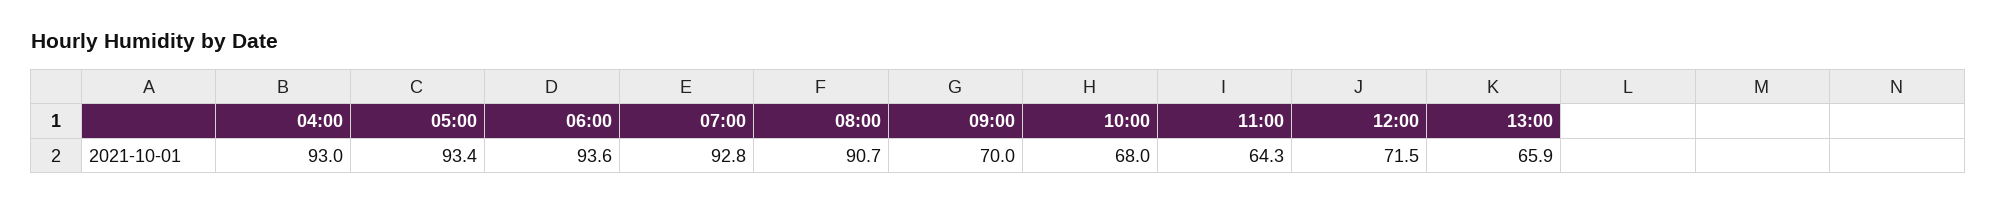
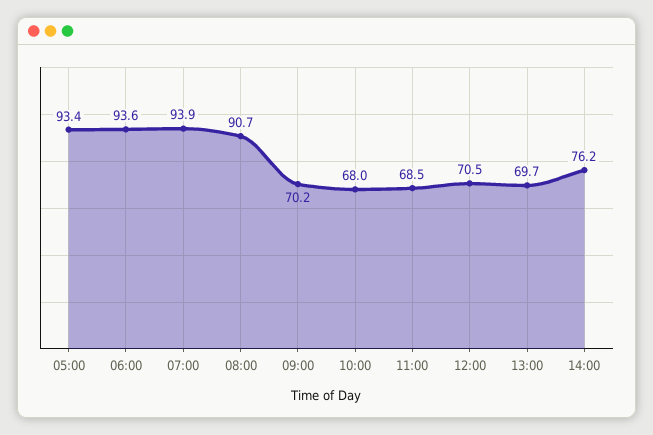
04:00: 93 -> none
07:00: 92.8 -> 93.9
09:00: 70 -> 70.2
11:00: 64.3 -> 68.5
12:00: 71.5 -> 70.5
13:00: 65.9 -> 69.7
14:00: none -> 76.2

